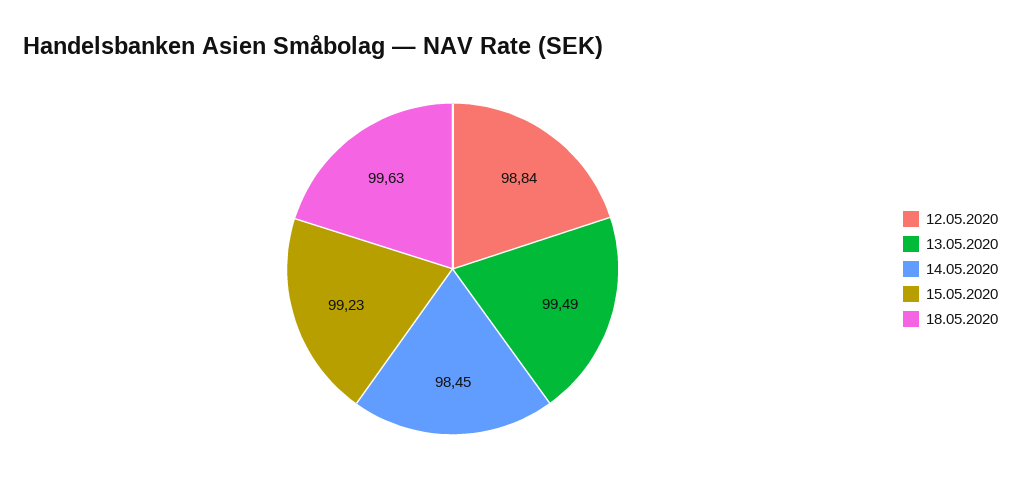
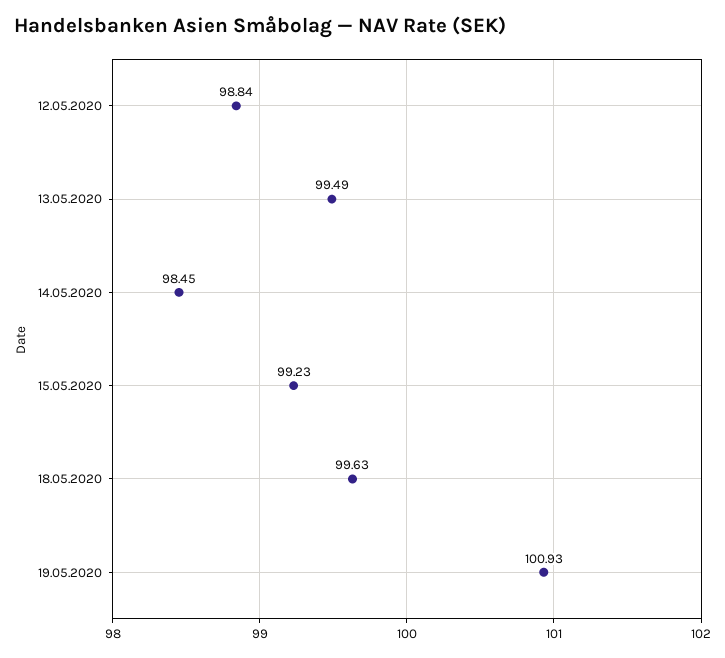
19.05.2020: none -> 100.93

